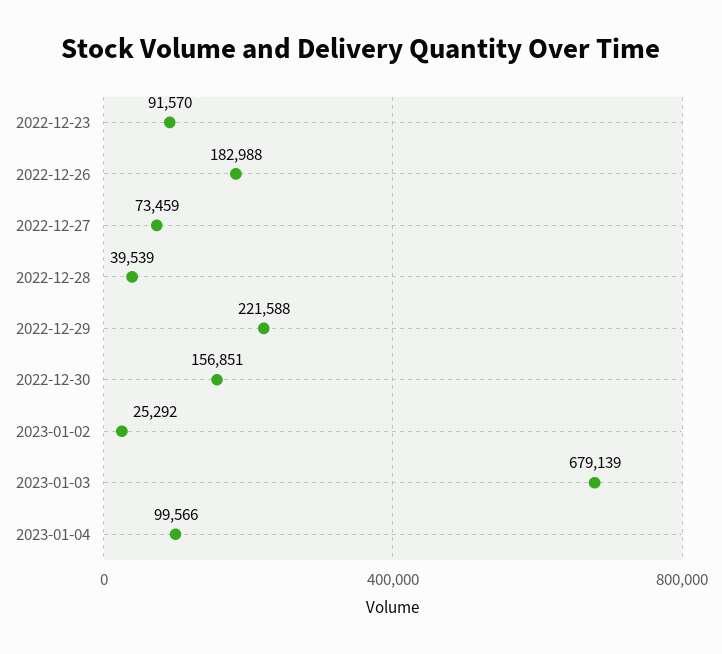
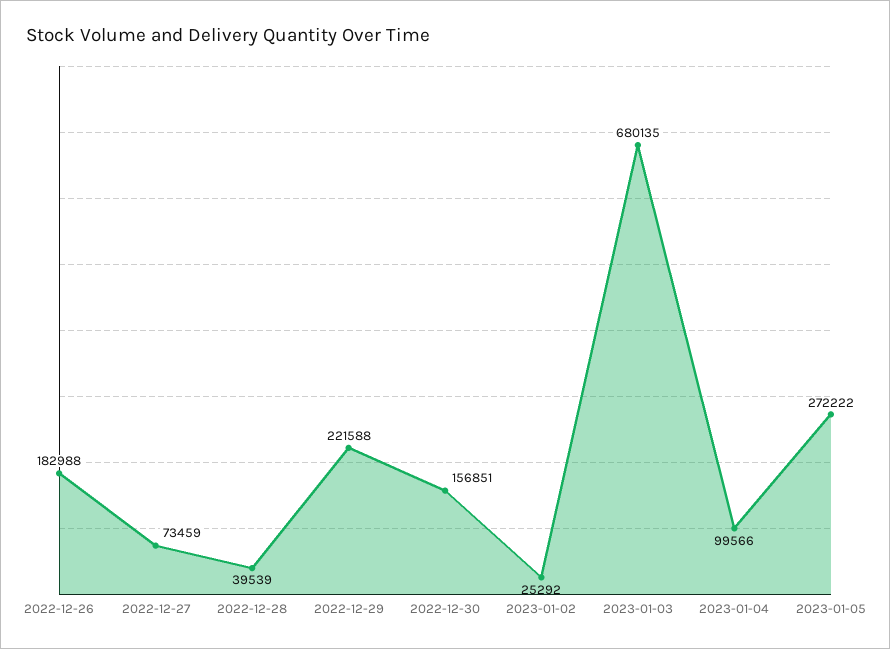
2022-12-23: 91570 -> none
2023-01-03: 679139 -> 680135
2023-01-05: none -> 272222

